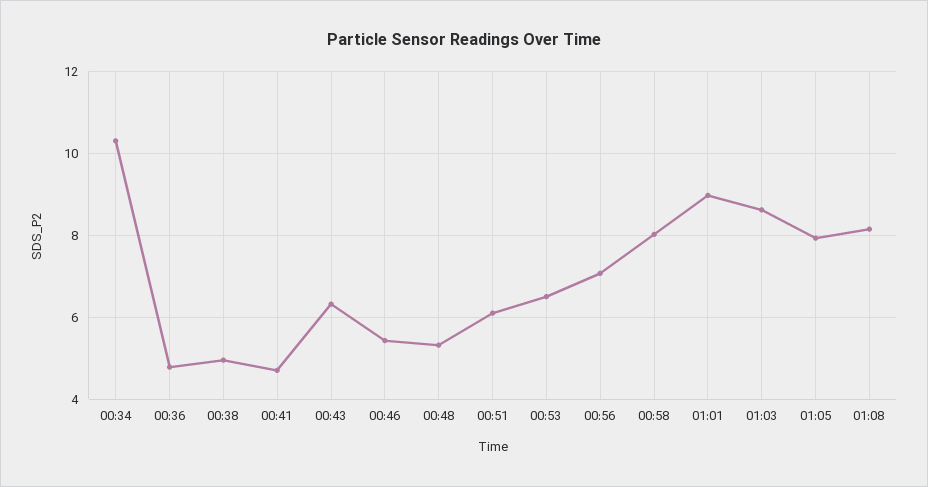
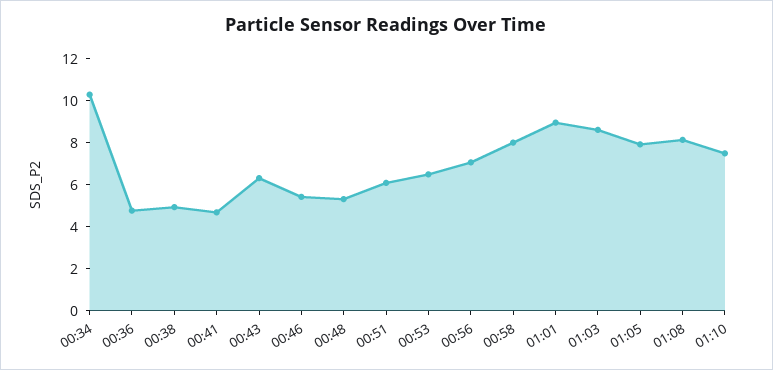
01:10: none -> 7.5

